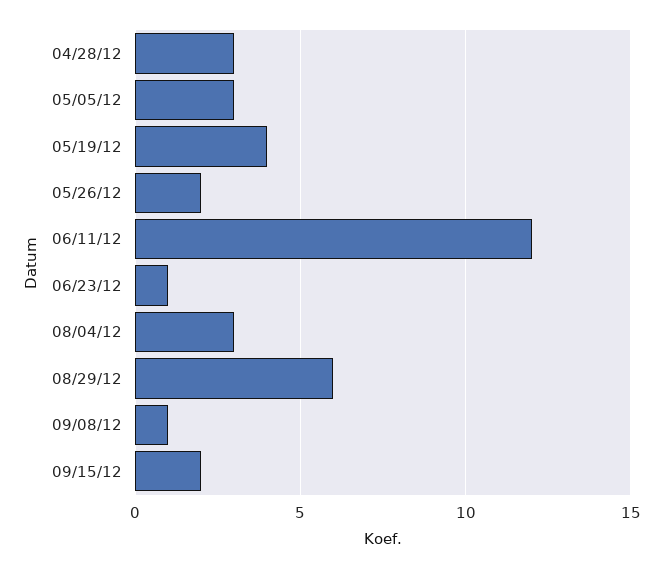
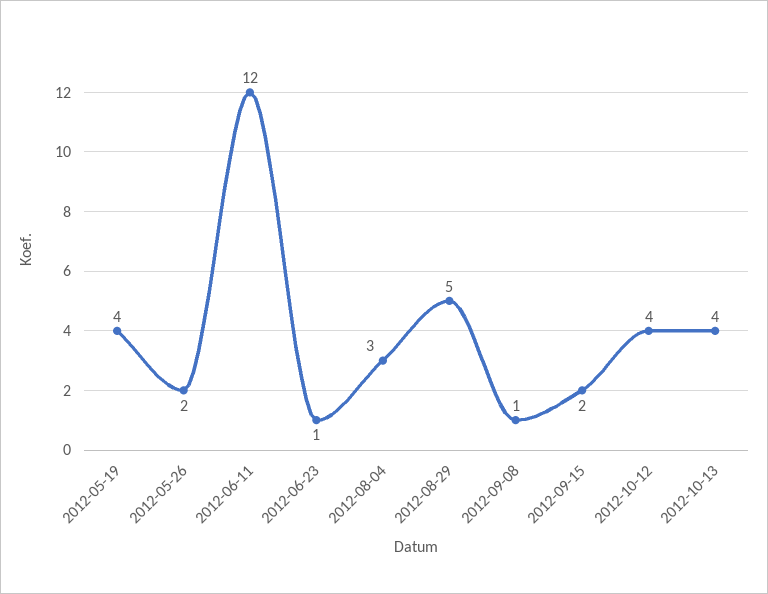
04/28/12: 3 -> none
05/05/12: 3 -> none
08/29/12: 6 -> 5
2012-10-12: none -> 4
2012-10-13: none -> 4

